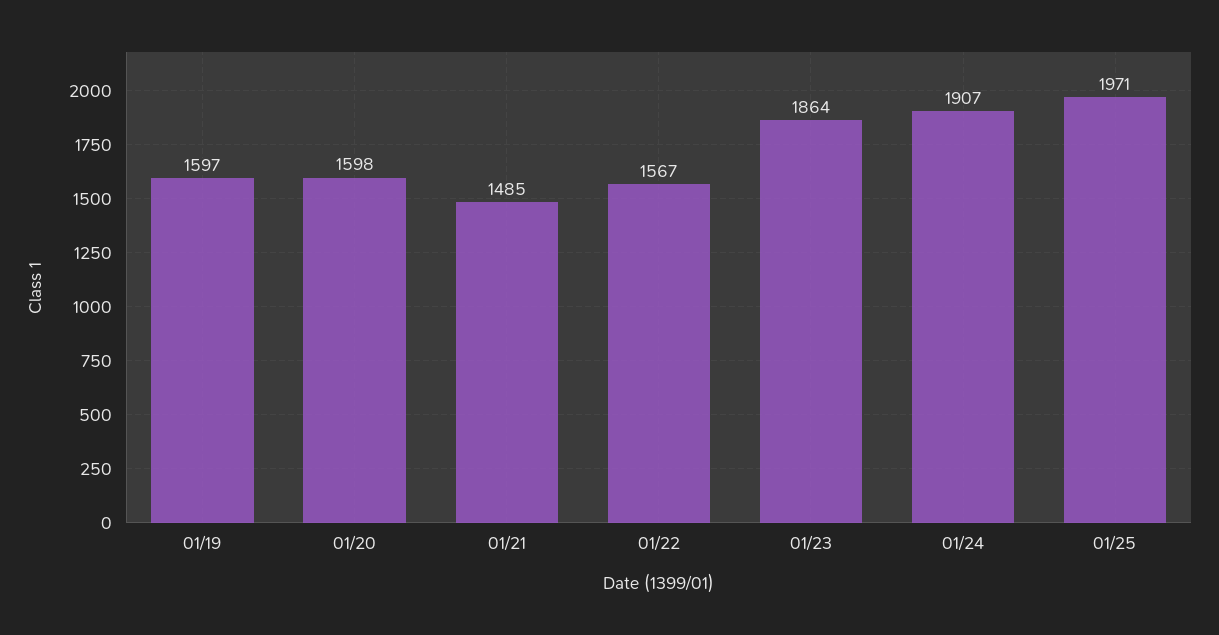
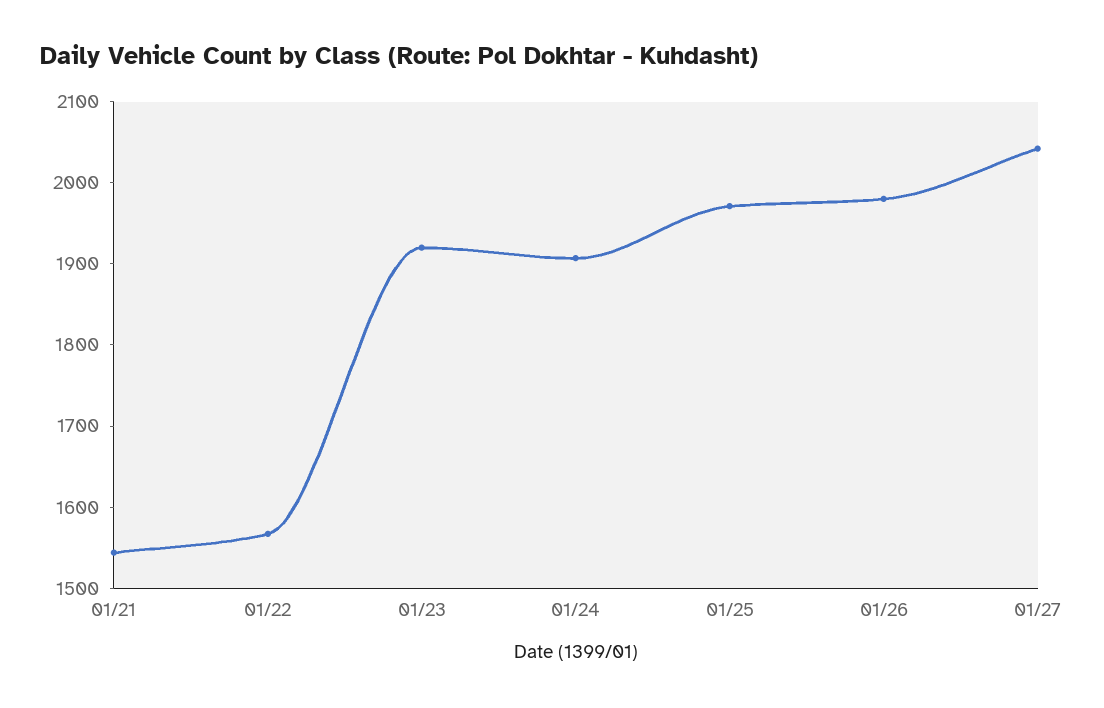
01/19: 1597 -> none
01/20: 1598 -> none
01/21: 1485 -> 1540
01/23: 1864 -> 1920
01/26: none -> 1980
01/27: none -> 2040

